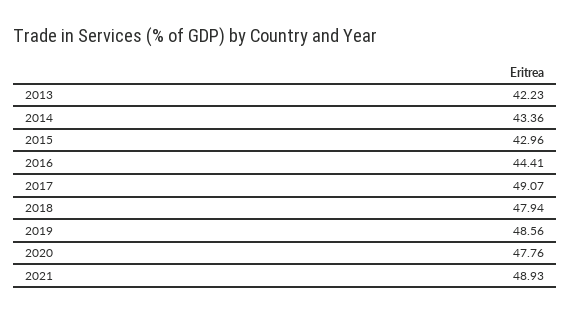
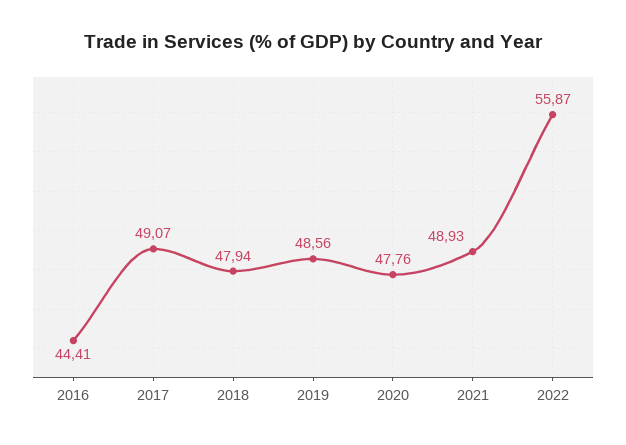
2013: 42.23 -> none
2014: 43.36 -> none
2015: 42.96 -> none
2022: none -> 55.87

